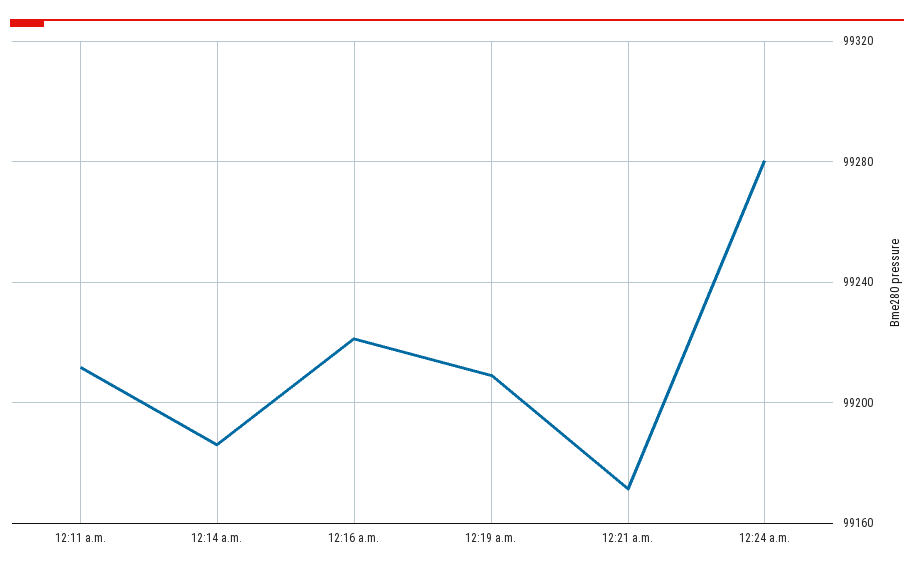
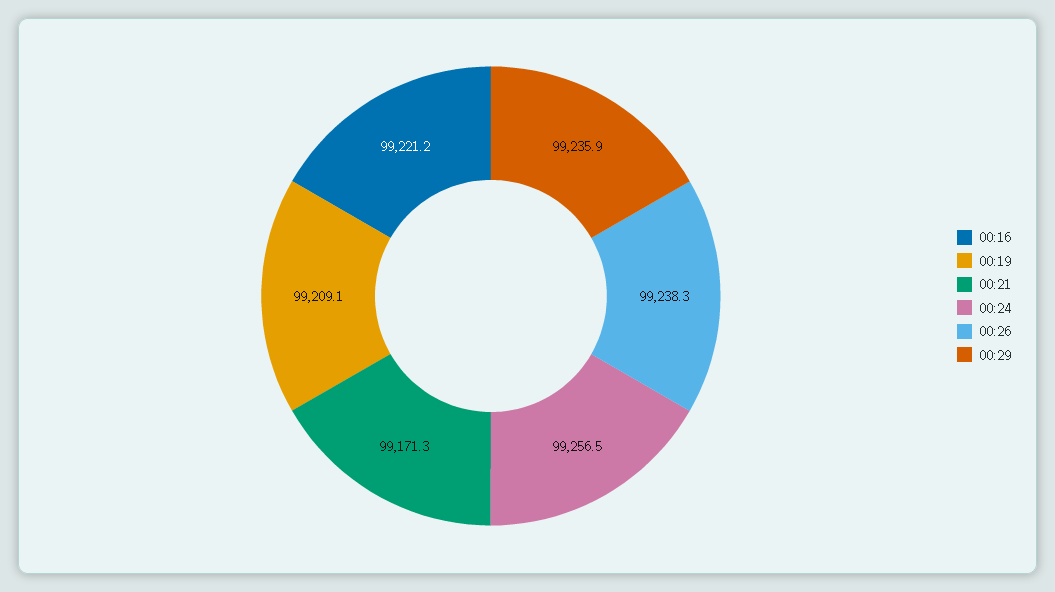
12:11 a.m.: 99210 -> none
12:14 a.m.: 99185 -> none
12:24 a.m.: 99280 -> 99256.5
00:26: none -> 99238.3
00:29: none -> 99235.9

